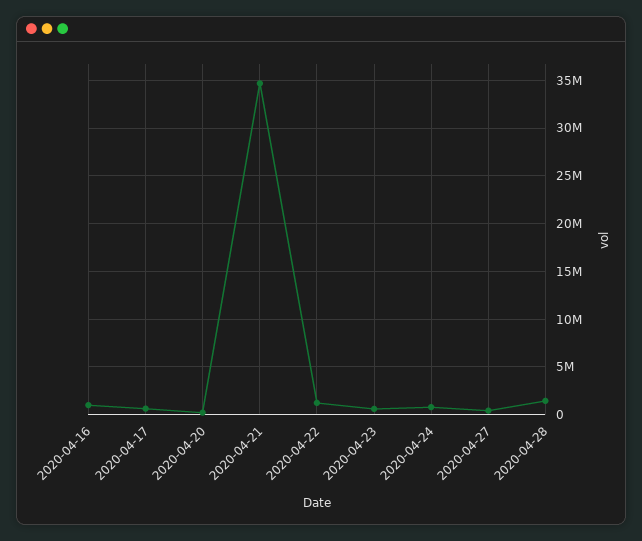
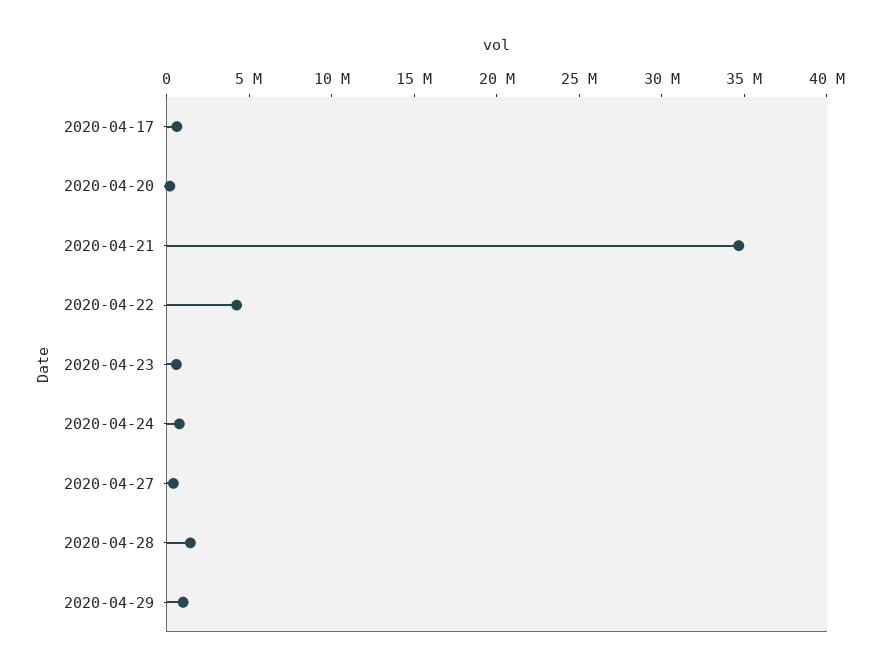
2020-04-16: 1000000 -> none
2020-04-22: 1000000 -> 4000000
2020-04-29: none -> 1000000

